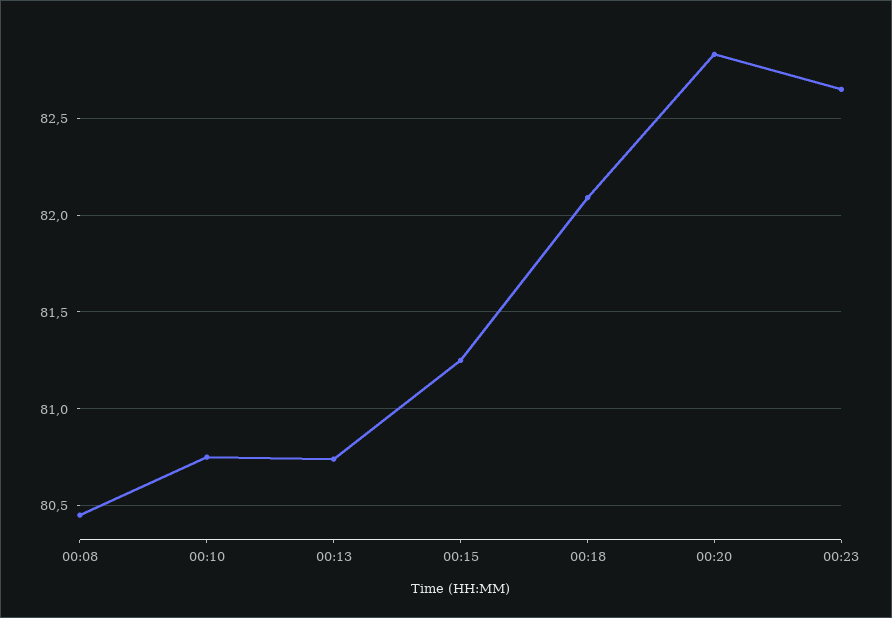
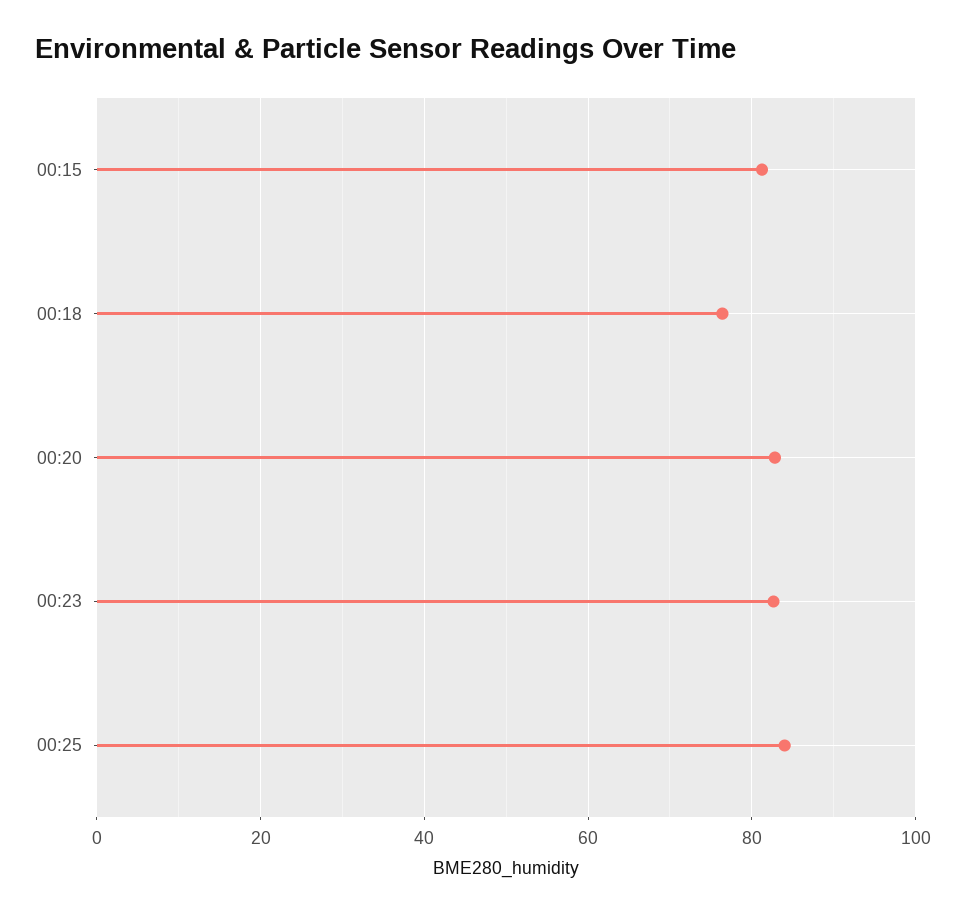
00:08: 80.45 -> none
00:10: 80.75 -> none
00:13: 80.75 -> none
00:18: 82.1 -> 76
00:25: none -> 84

